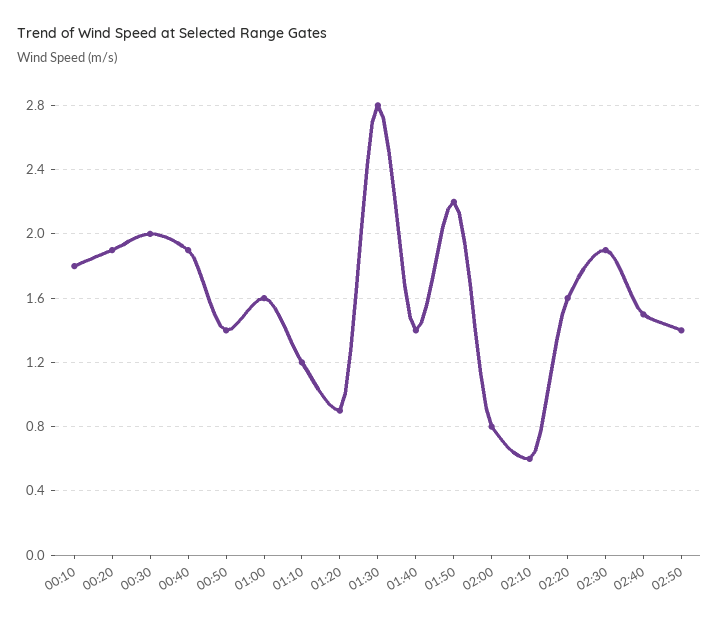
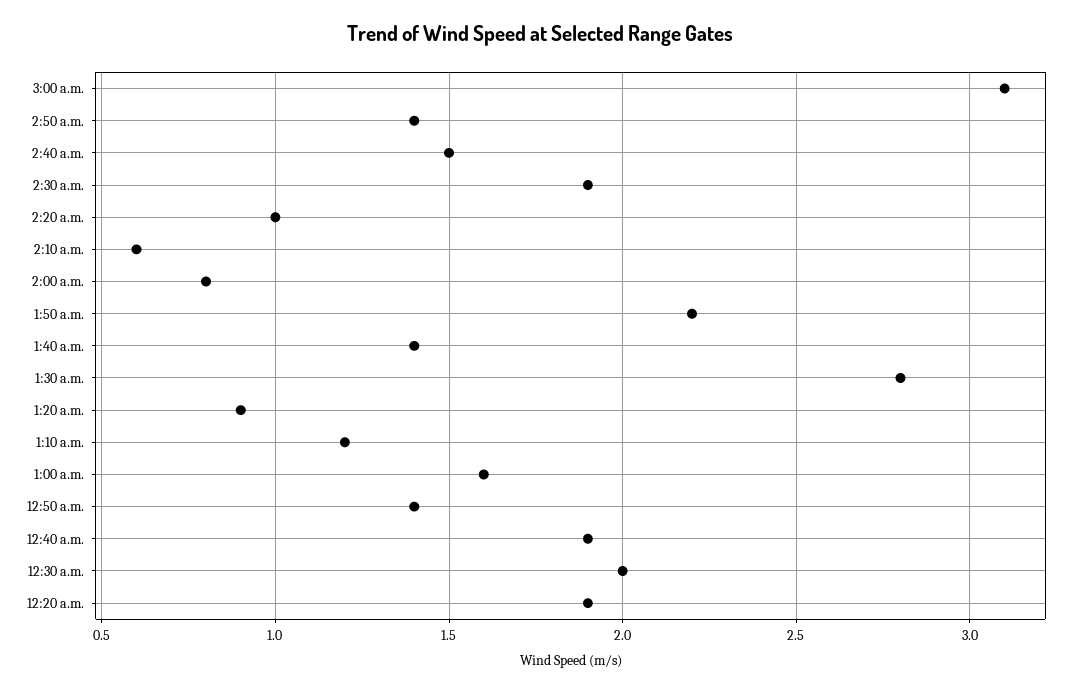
00:10: 1.8 -> none
02:20: 1.6 -> 1
3:00 a.m.: none -> 3.1

